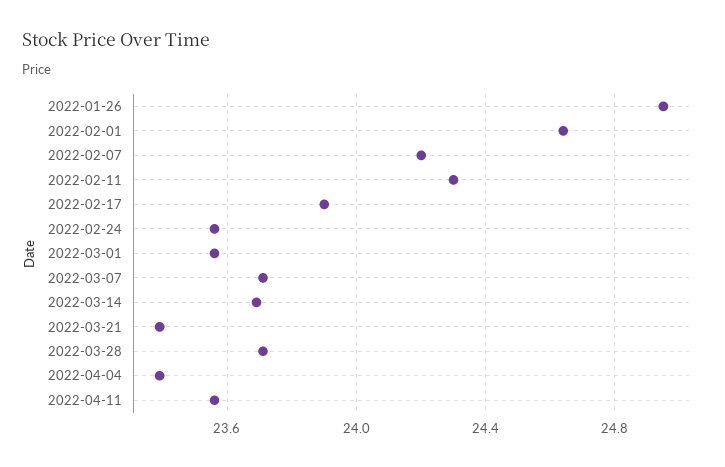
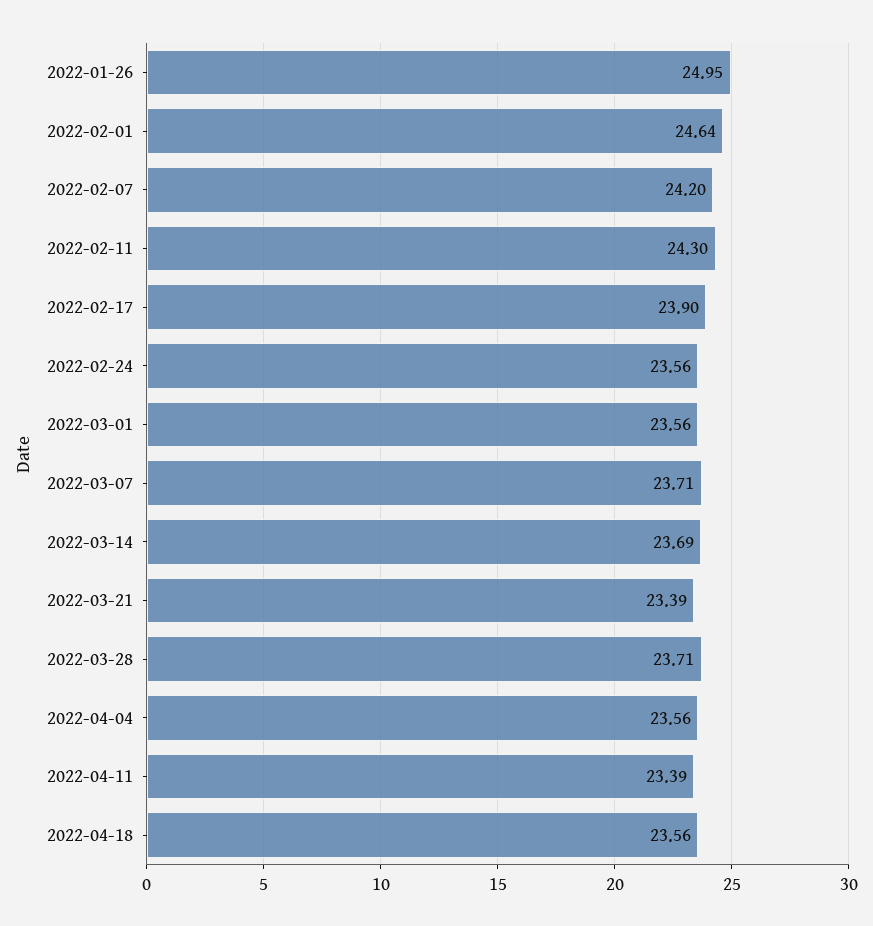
2022-04-04: 23.4 -> 23.56
2022-04-11: 23.55 -> 23.39
2022-04-18: none -> 23.56

